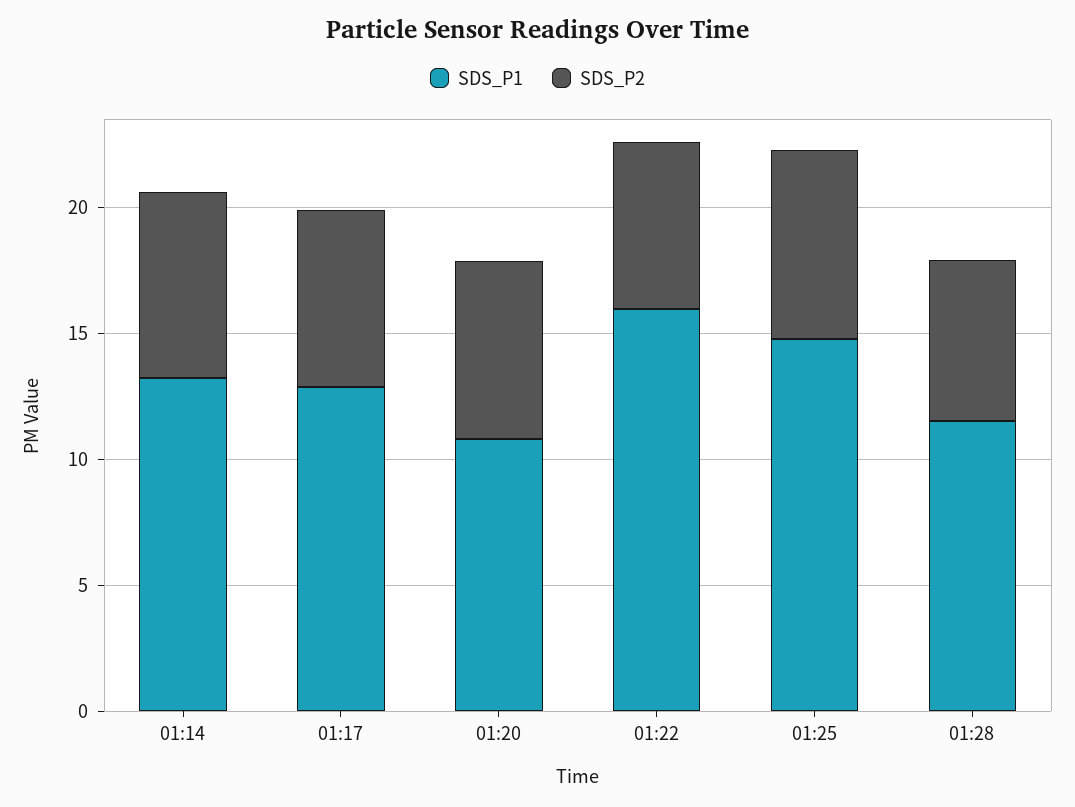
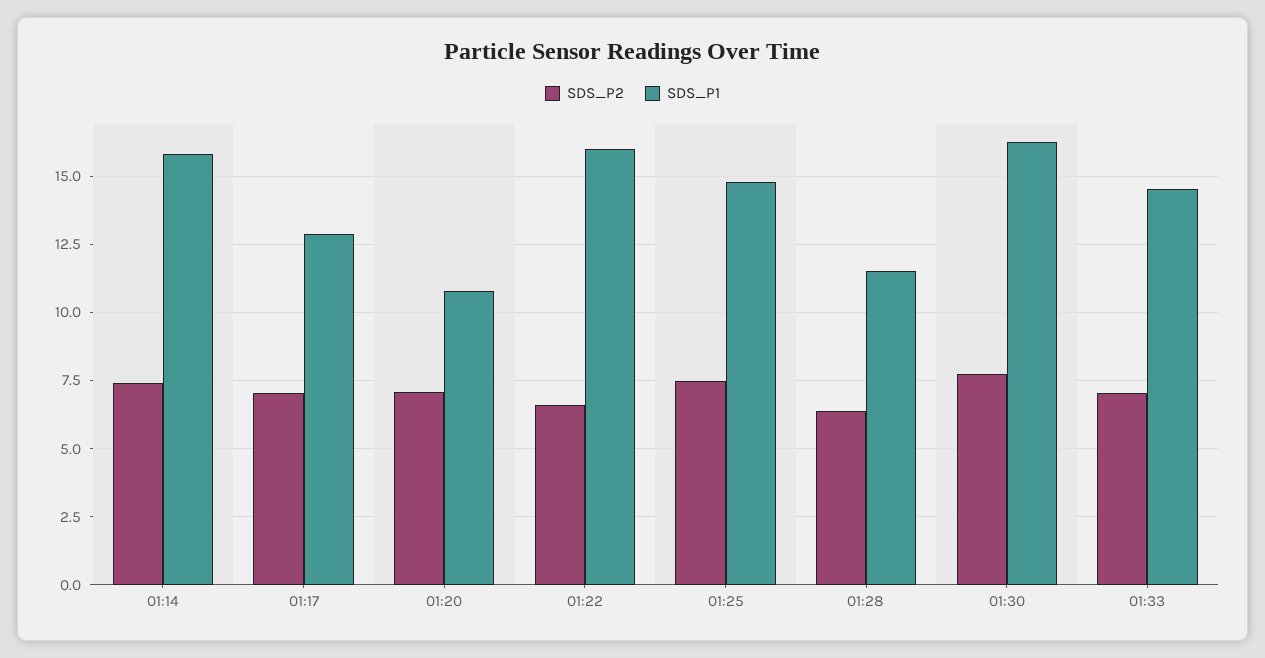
SDS_P1, 01:14: 13 -> 15.75
SDS_P2, 01:30: none -> 7.75
SDS_P1, 01:30: none -> 16.25
SDS_P2, 01:33: none -> 7
SDS_P1, 01:33: none -> 14.5

